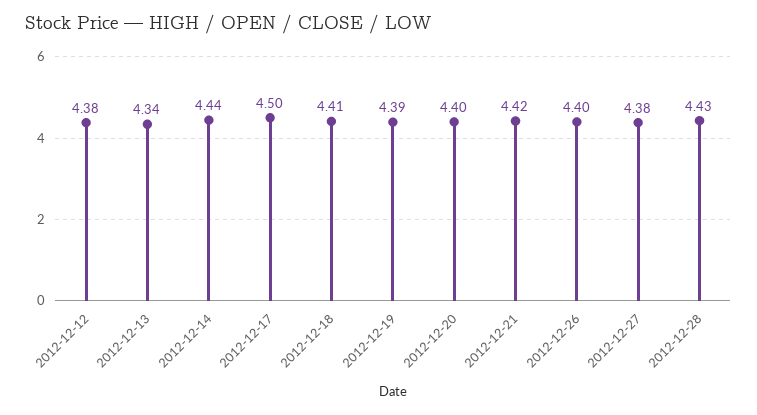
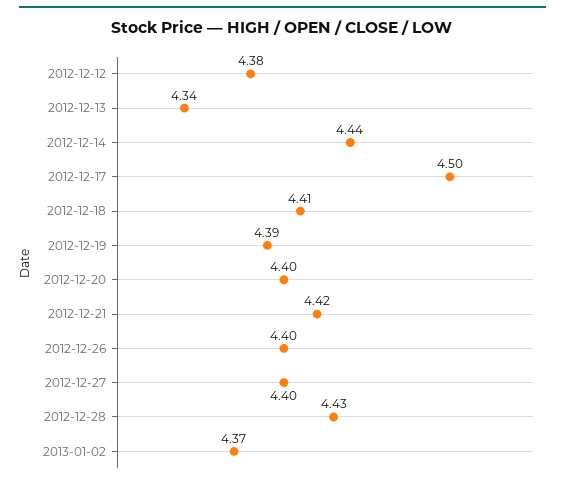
2012-12-27: 4.38 -> 4.4
2013-01-02: none -> 4.37

